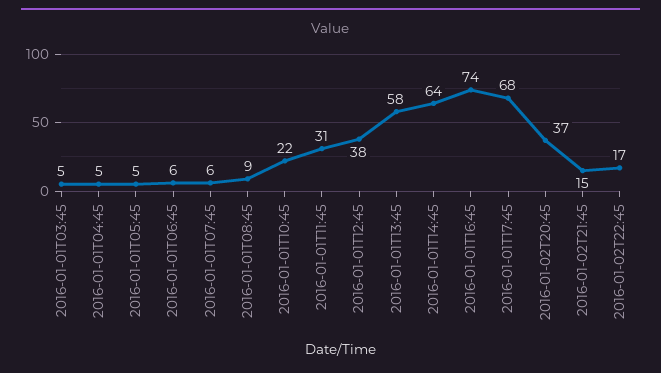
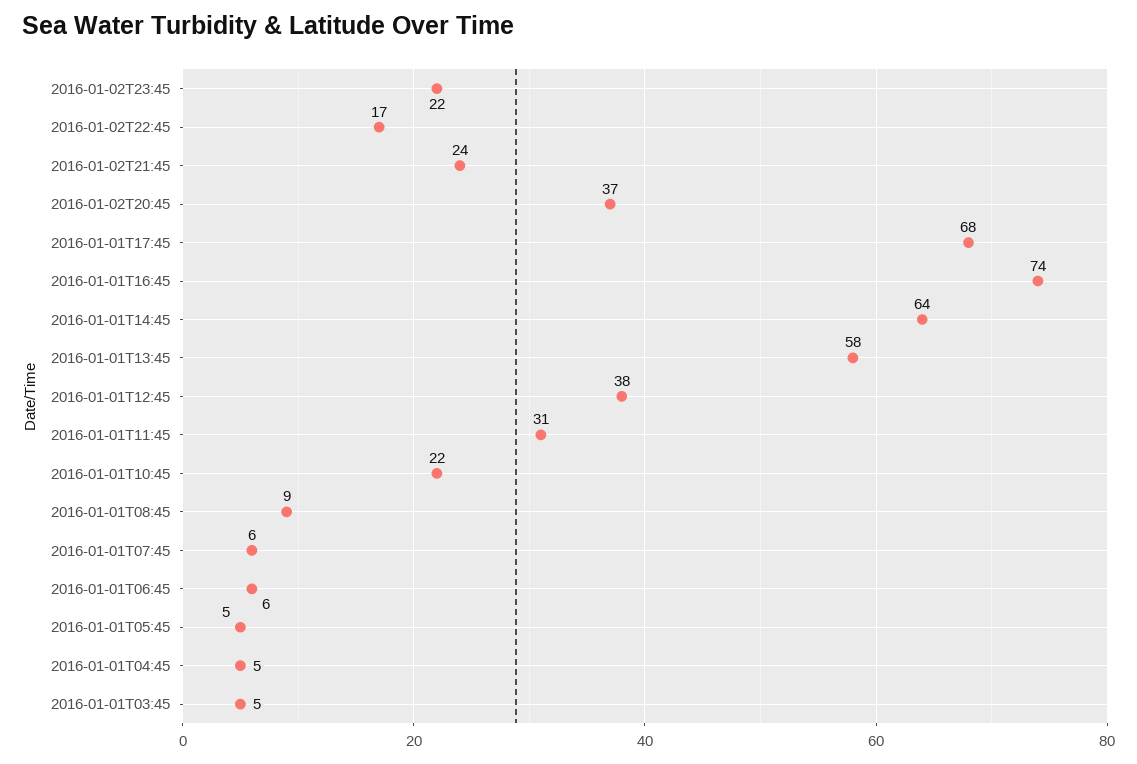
2016-01-02T21:45: 15 -> 24
2016-01-02T23:45: none -> 22

